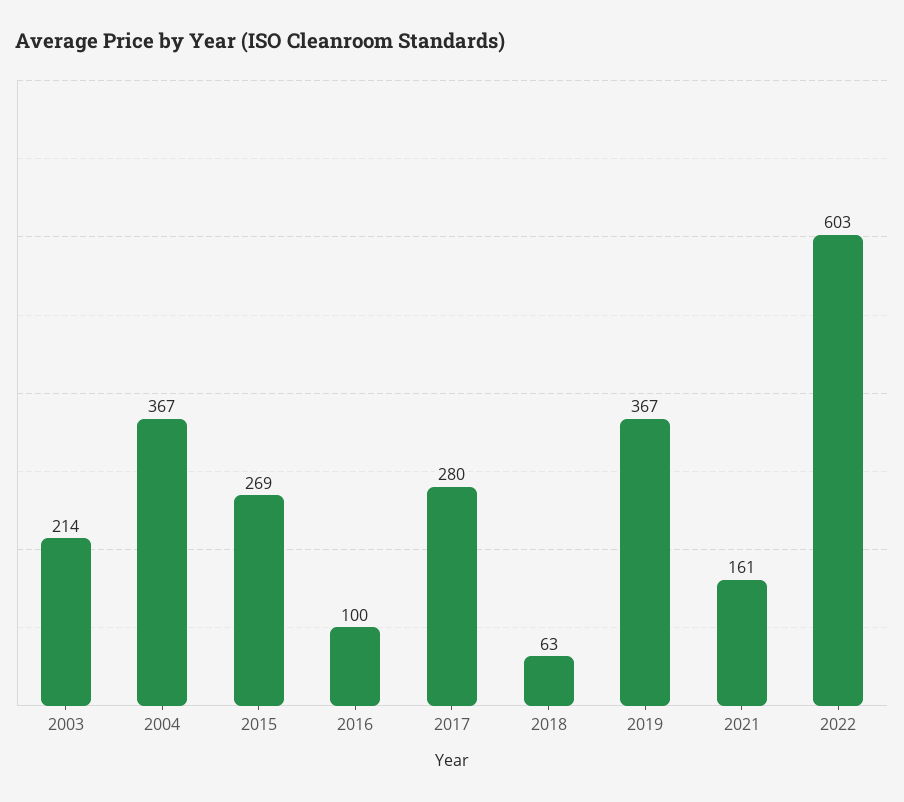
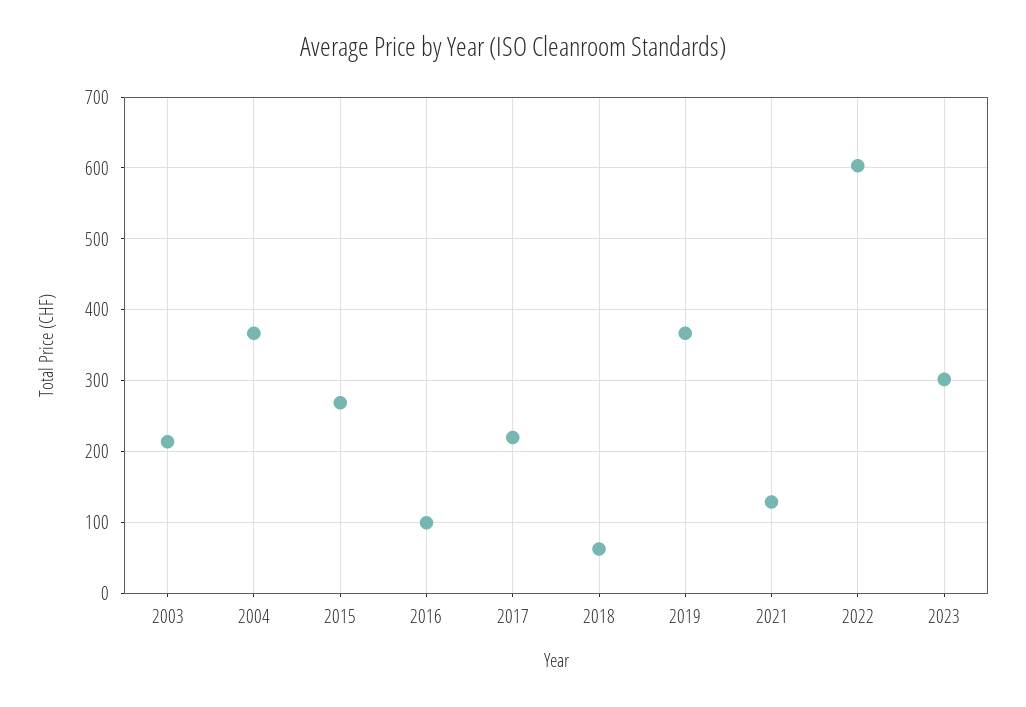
2017: 280 -> 220
2021: 161 -> 130
2023: none -> 300

